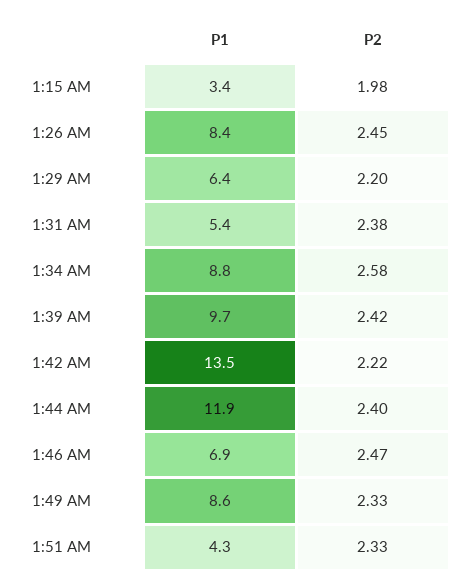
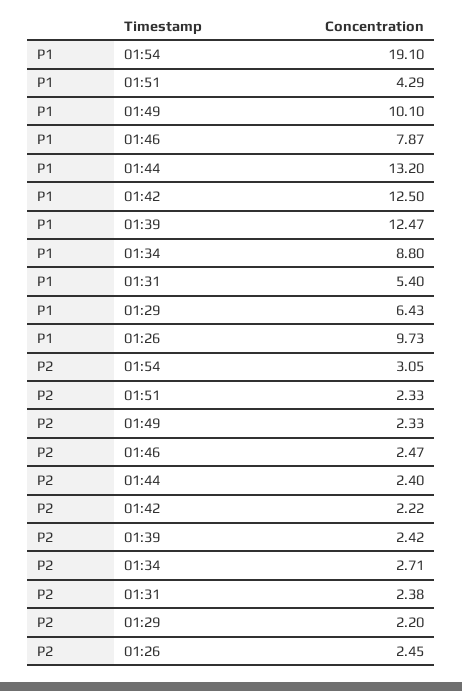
P1, 1:15 AM: 3.4 -> none
P2, 1:15 AM: 1.98 -> none
P1, 1:26 AM: 8.4 -> 9.73
P2, 1:34 AM: 2.58 -> 2.71
P1, 1:39 AM: 9.7 -> 12.47
P1, 1:42 AM: 13.5 -> 12.5
P1, 1:44 AM: 11.9 -> 13.2
P1, 1:46 AM: 6.9 -> 7.87
P1, 1:49 AM: 8.6 -> 10.1
P1, 01:54: none -> 19.1
P2, 01:54: none -> 3.05

